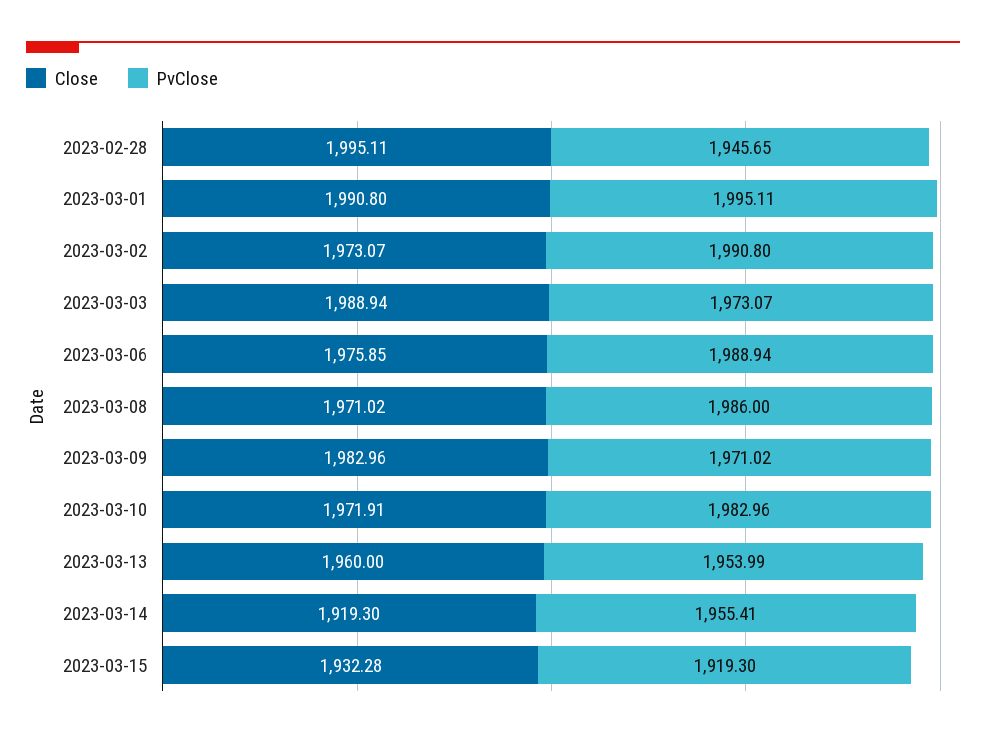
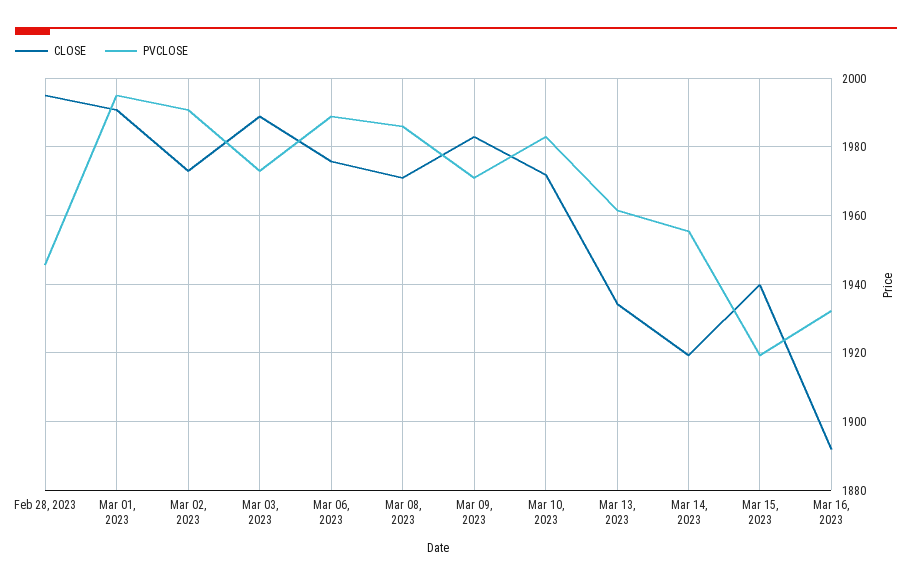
Close, 2023-03-13: 1960 -> 1934
PvClose, 2023-03-13: 1953.99 -> 1962
Close, 2023-03-15: 1932.28 -> 1940
Close, Mar 16, 2023: none -> 1892
PvClose, Mar 16, 2023: none -> 1932

